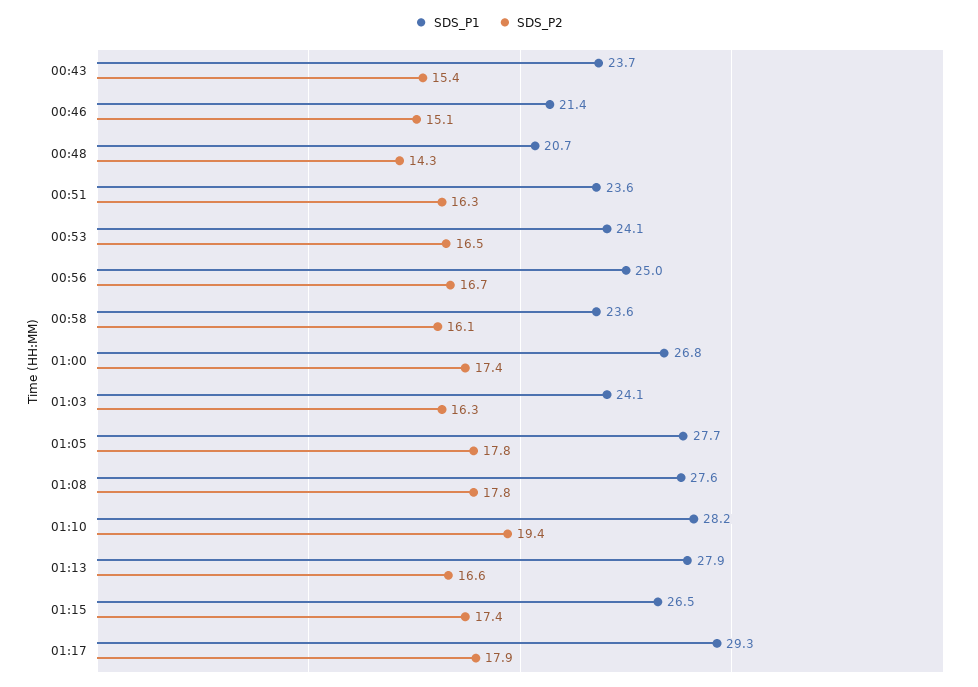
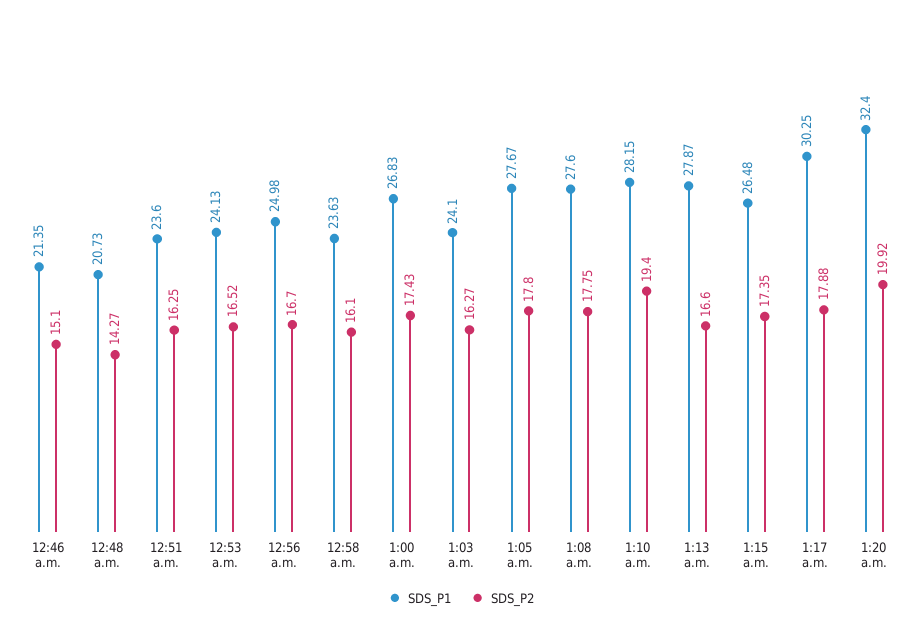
SDS_P1, 00:43: 23.7 -> none
SDS_P2, 00:43: 15.4 -> none
SDS_P1, 01:17: 29.3 -> 30.25
SDS_P1, 1:20 a.m.: none -> 32.4
SDS_P2, 1:20 a.m.: none -> 19.92

